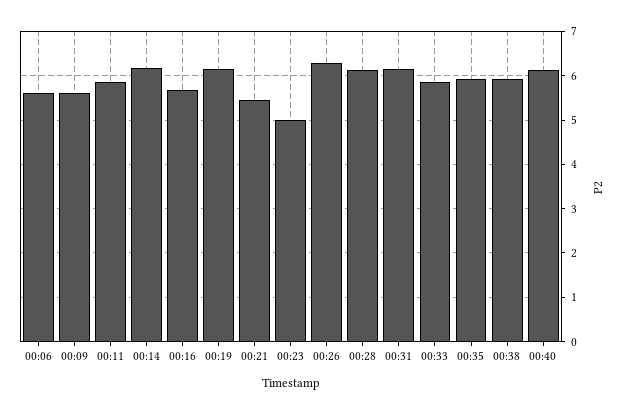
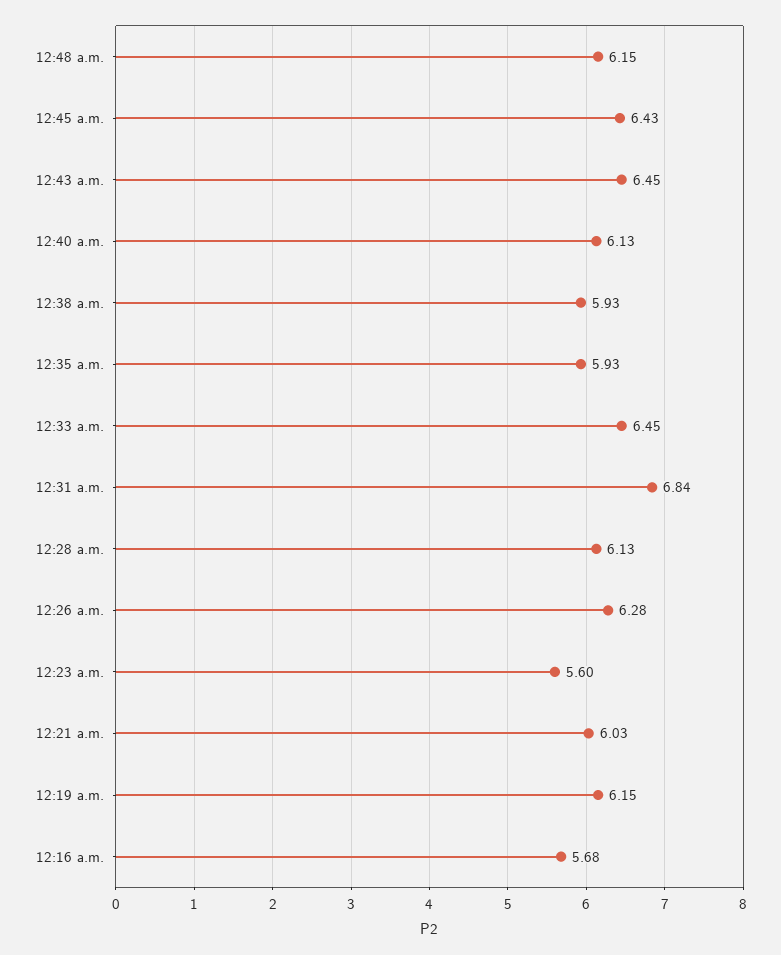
00:06: 5.6 -> none
00:09: 5.6 -> none
00:11: 5.8 -> none
00:14: 6.2 -> none
00:21: 5.4 -> 6.03
00:23: 5 -> 5.6
00:31: 6.2 -> 6.84
00:33: 5.8 -> 6.45
12:48 a.m.: none -> 6.15
12:45 a.m.: none -> 6.43
12:43 a.m.: none -> 6.45

